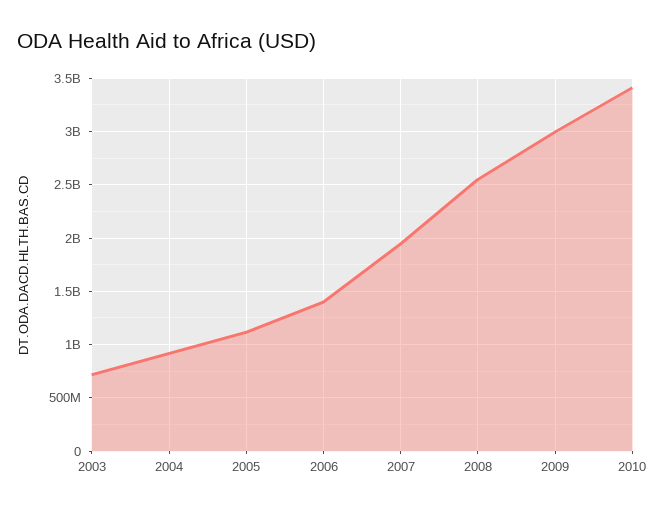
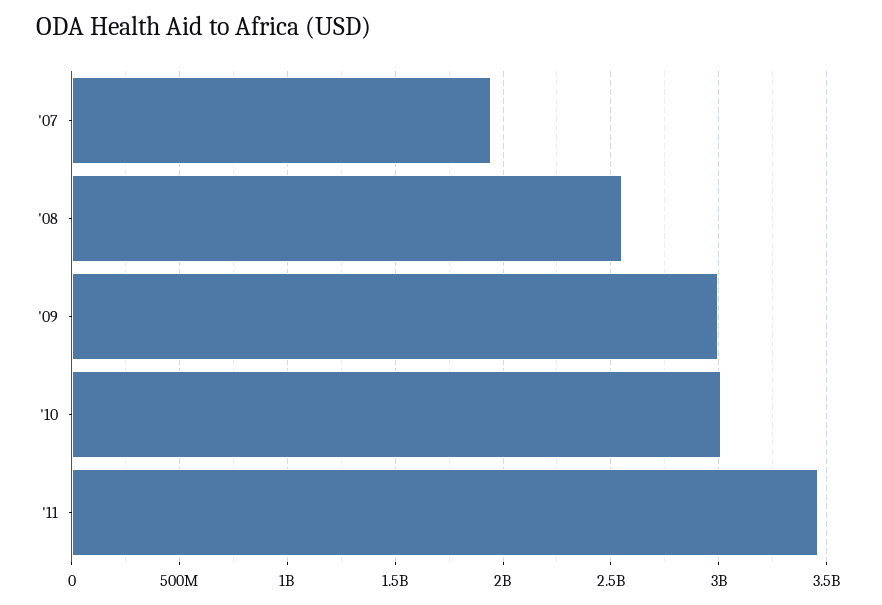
2003: 700000000 -> none
2004: 900000000 -> none
2005: 1100000000 -> none
2006: 1400000000 -> none
2010: 3400000000 -> 3000000000
'11: none -> 3450000000

